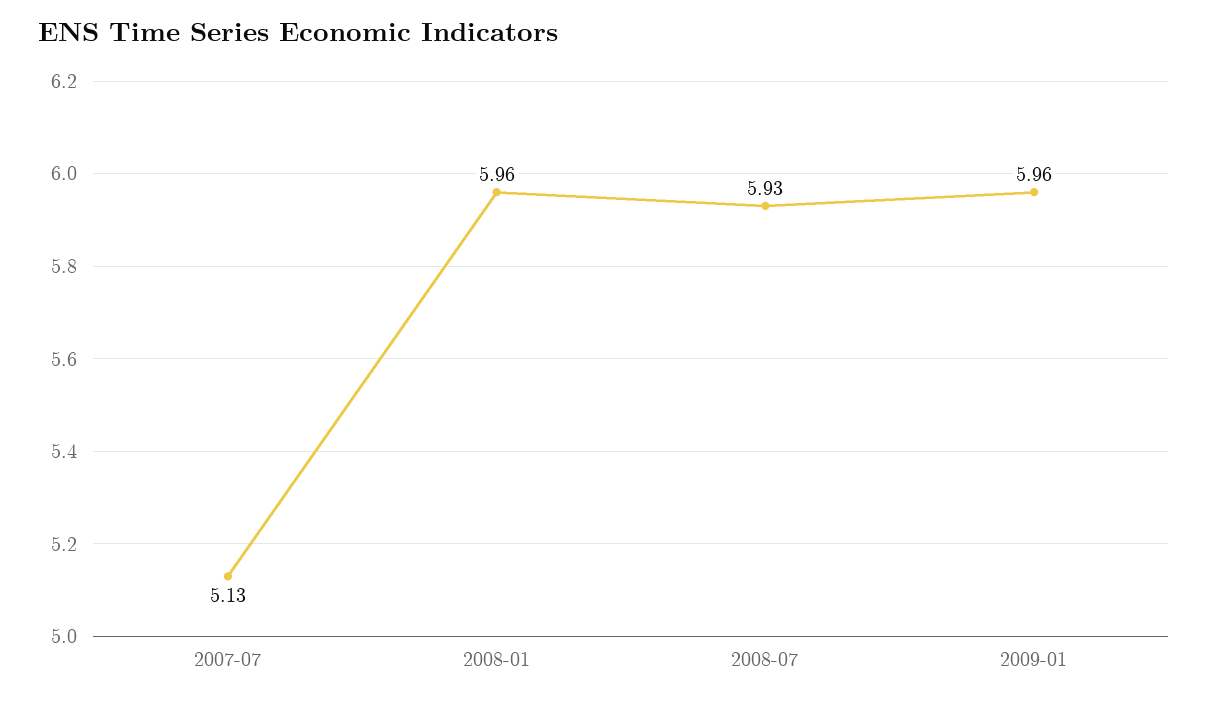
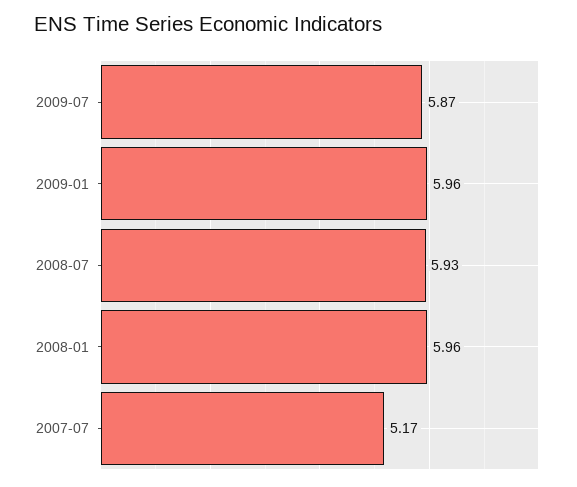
2007-07: 5.13 -> 5.17
2009-07: none -> 5.87

